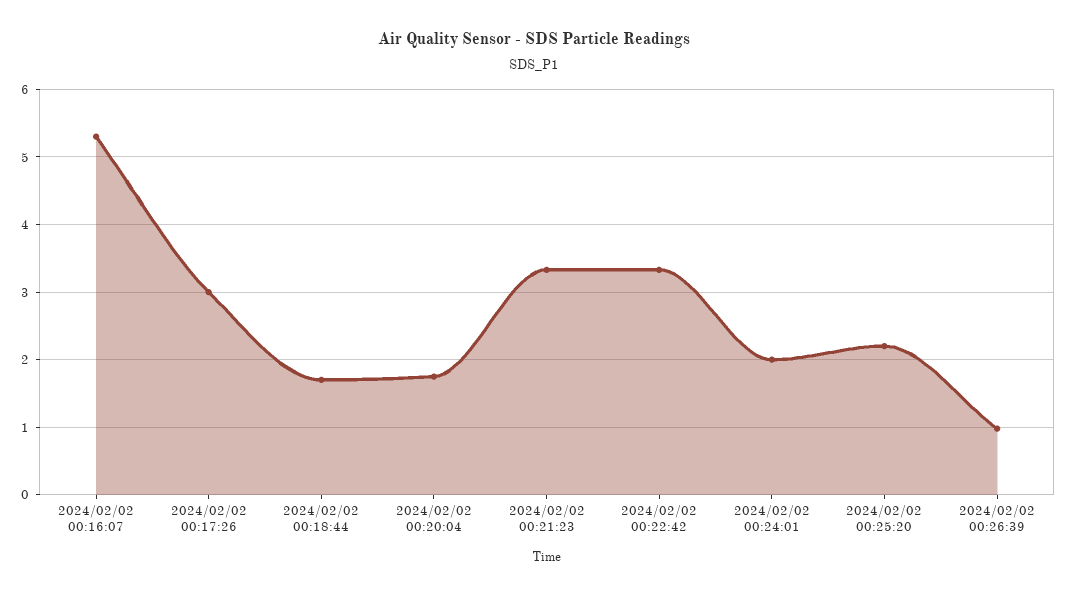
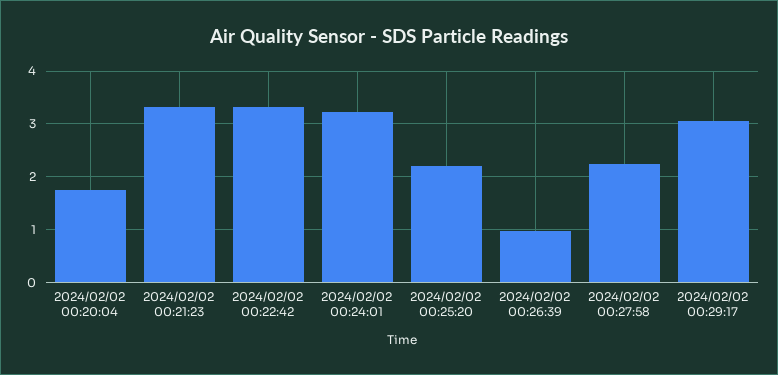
2024/02/02 00:16:07: 5.3 -> none
2024/02/02 00:17:26: 3 -> none
2024/02/02 00:18:44: 1.7 -> none
2024/02/02 00:24:01: 2 -> 3.2
2024/02/02 00:27:58: none -> 2.2
2024/02/02 00:29:17: none -> 3

